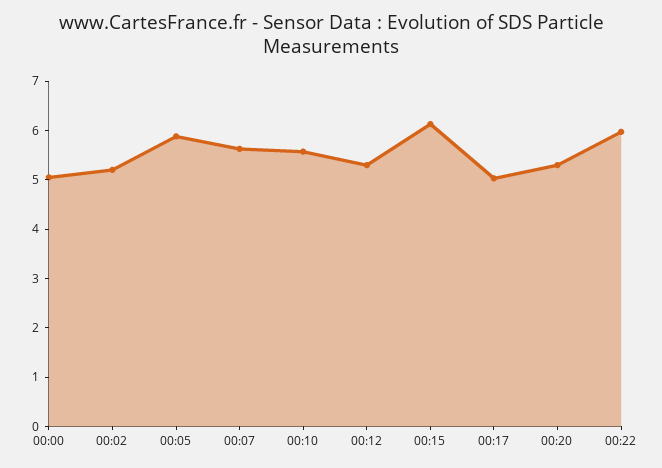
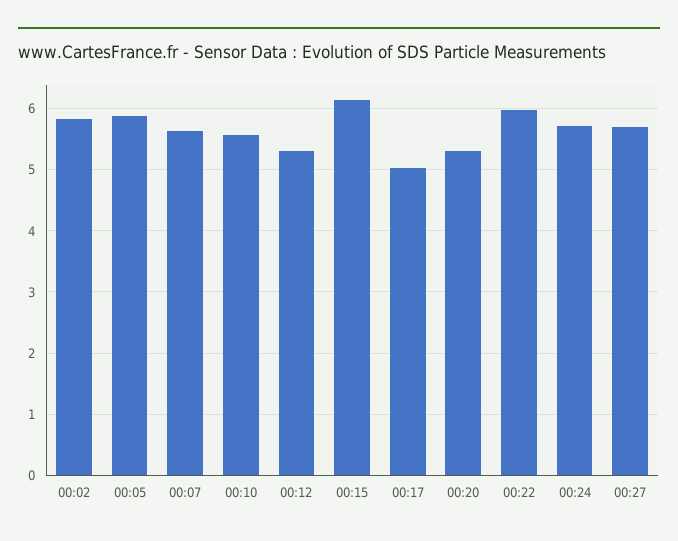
00:00: 5 -> none
00:02: 5.2 -> 5.8
00:24: none -> 5.7
00:27: none -> 5.7

